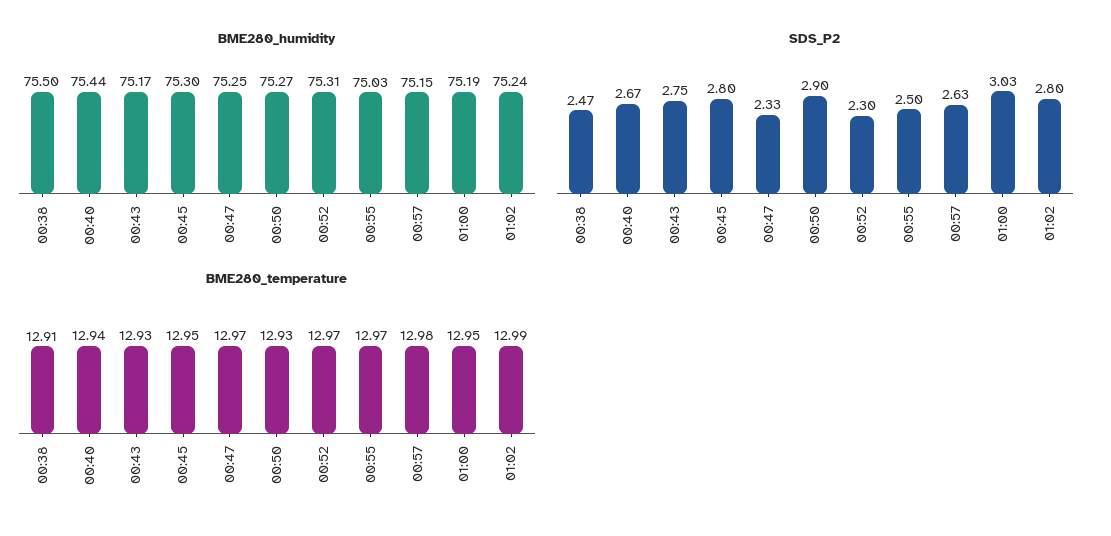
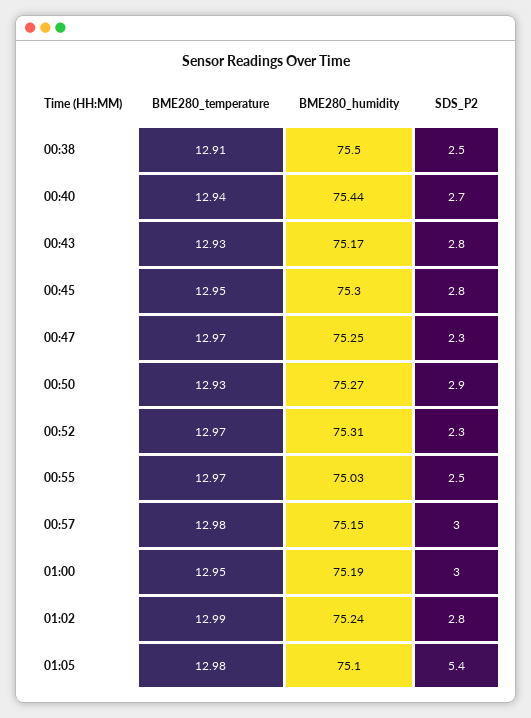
SDS_P2, 00:57: 2.63 -> 3
BME280_temperature, 01:05: none -> 12.98
BME280_humidity, 01:05: none -> 75.1
SDS_P2, 01:05: none -> 5.4

